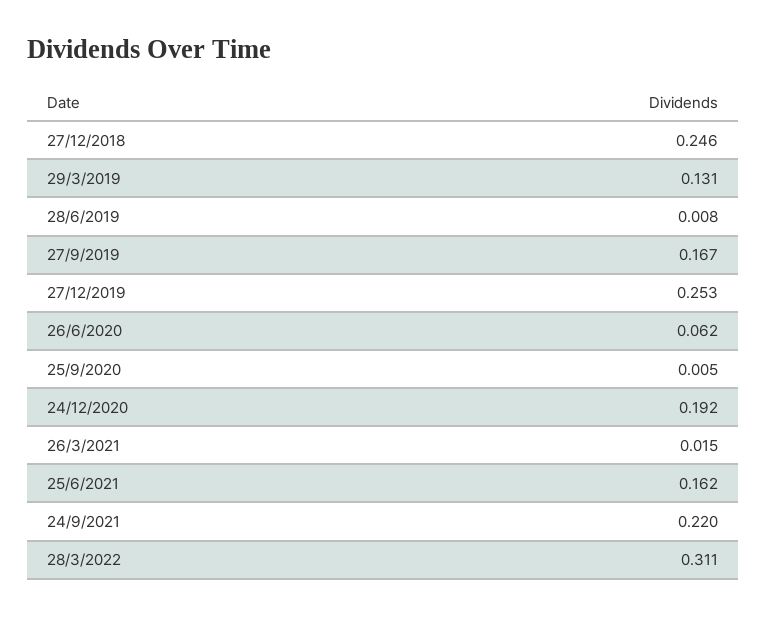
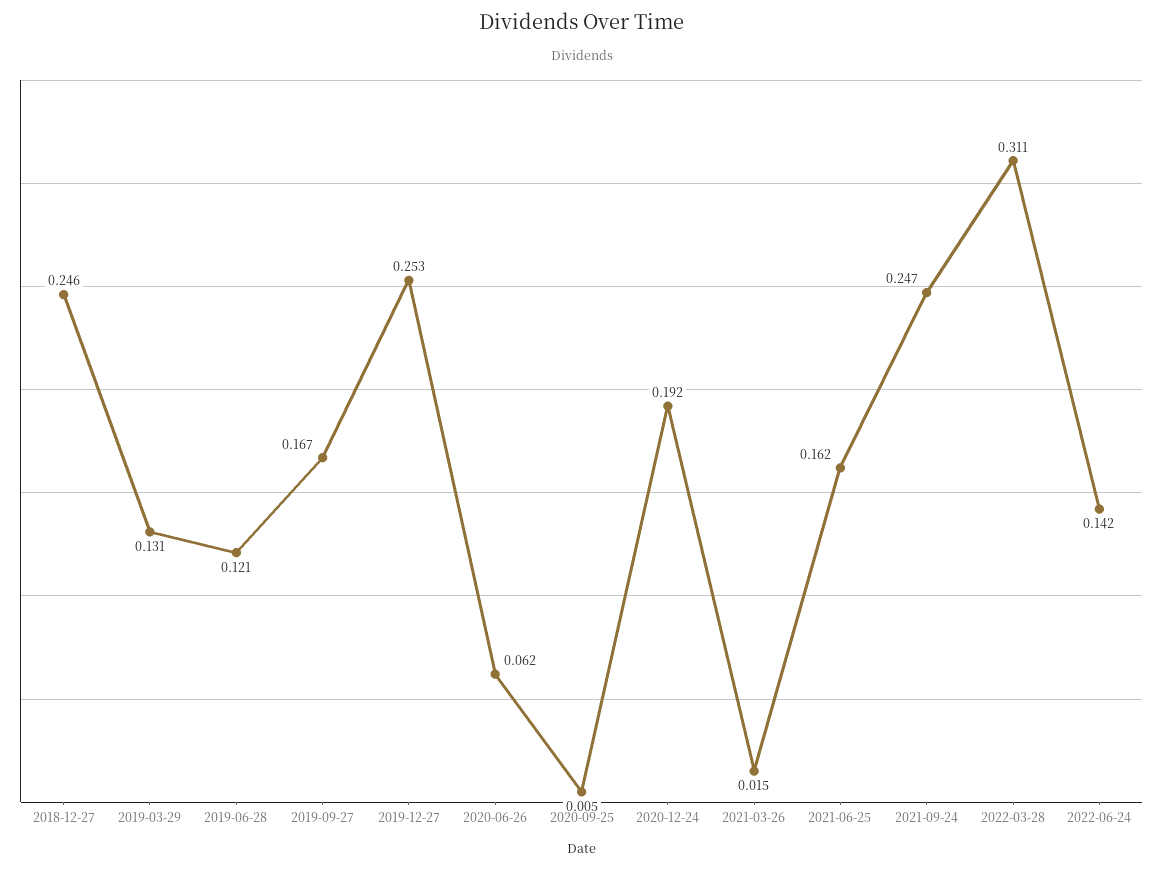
28/6/2019: 0.008 -> 0.121
24/9/2021: 0.22 -> 0.247
2022-06-24: none -> 0.142

